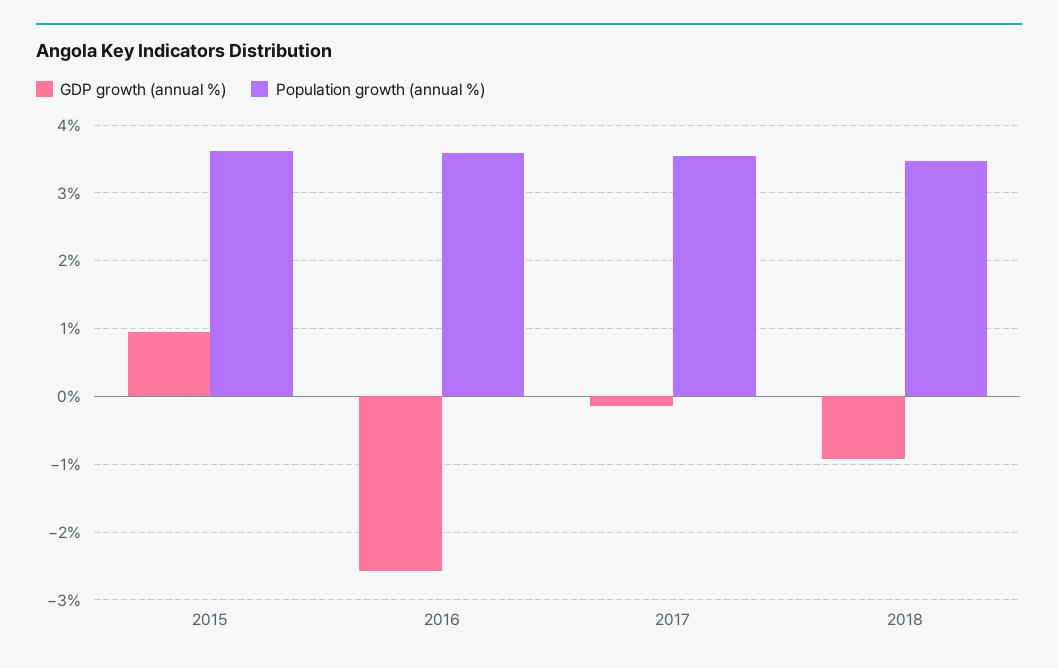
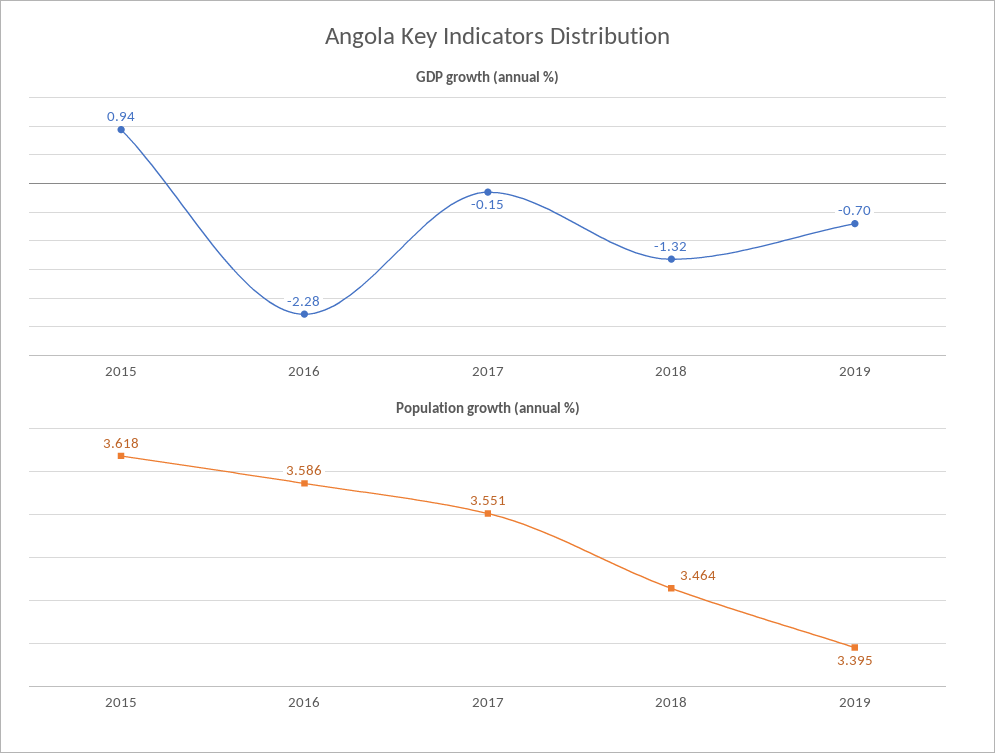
GDP growth (annual %), 2016: -2.6 -> -2.28
GDP growth (annual %), 2018: -0.9 -> -1.32
GDP growth (annual %), 2019: none -> -0.7
Population growth (annual %), 2019: none -> 3.395

